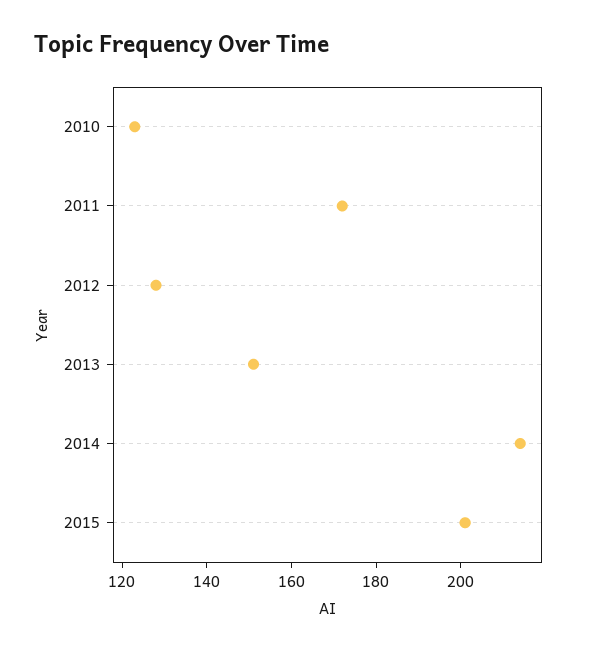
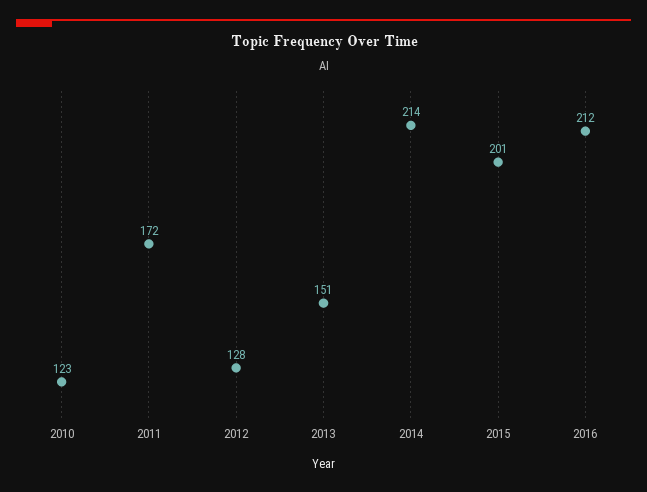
2016: none -> 212

